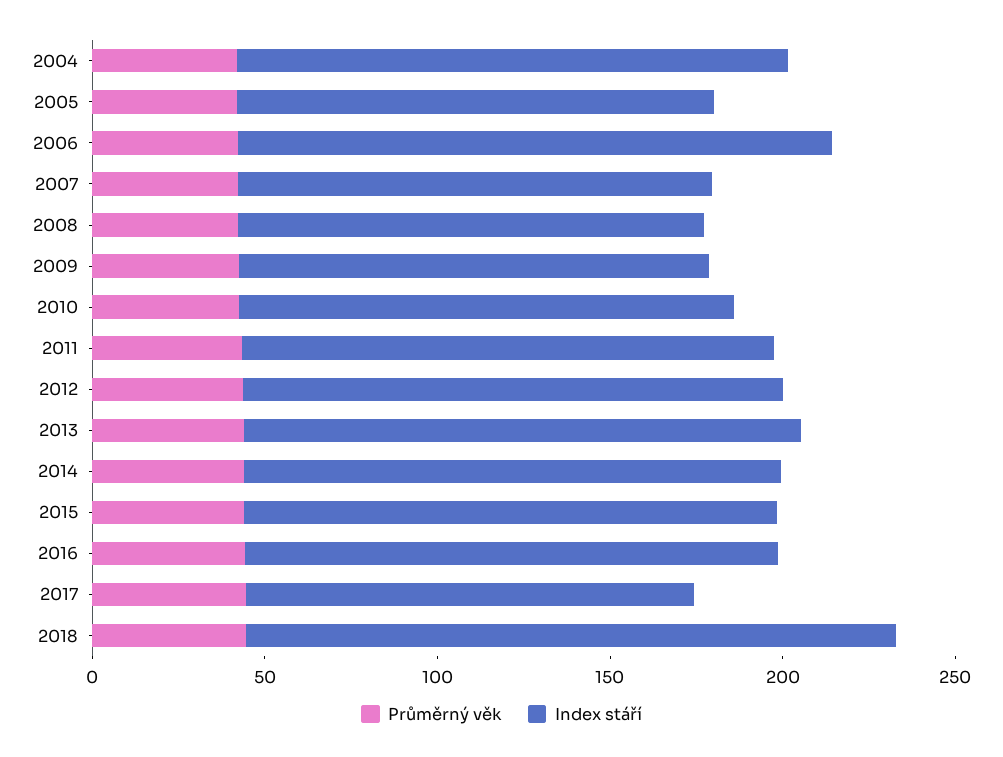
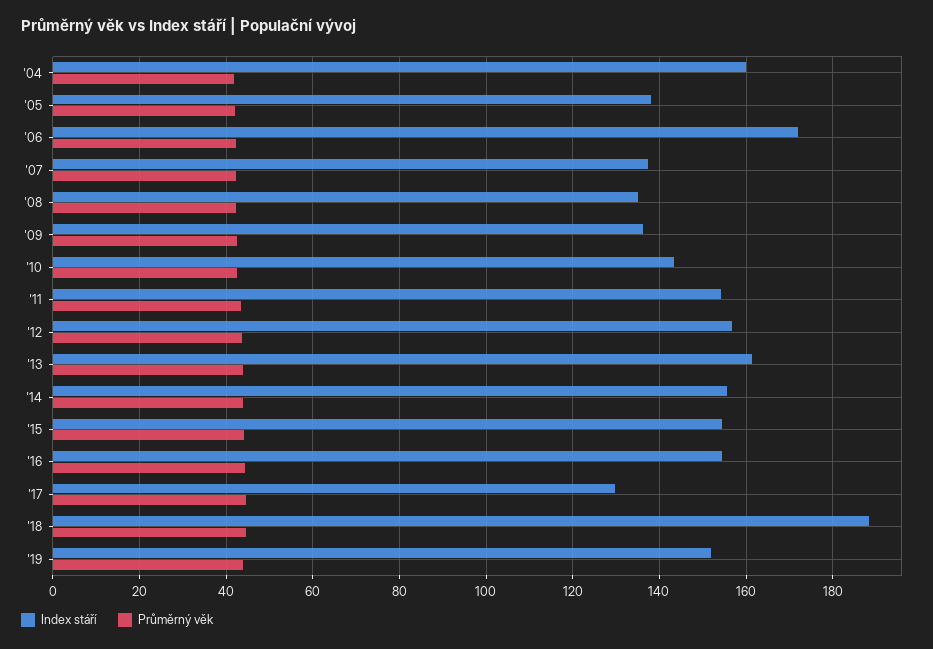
Index stáří, '19: none -> 152
Průměrný věk, '19: none -> 44

